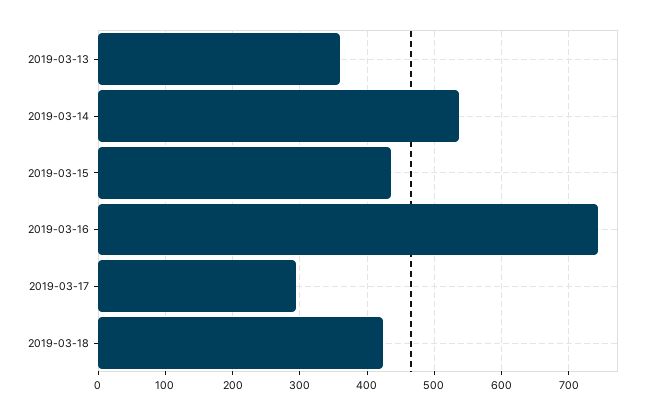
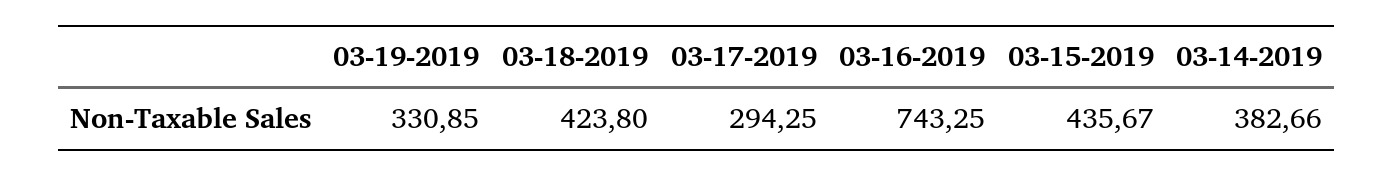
2019-03-13: 360 -> none
2019-03-14: 540 -> 382.66
03-19-2019: none -> 330.85

